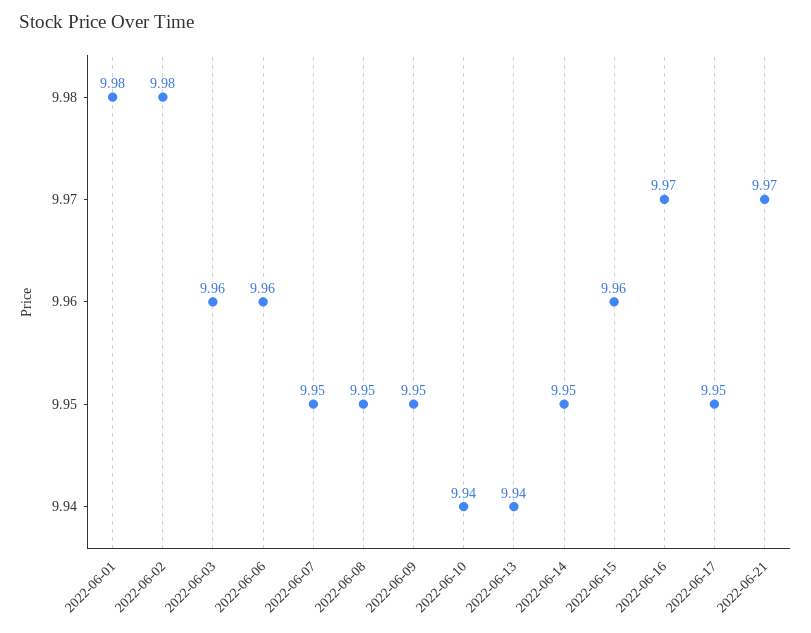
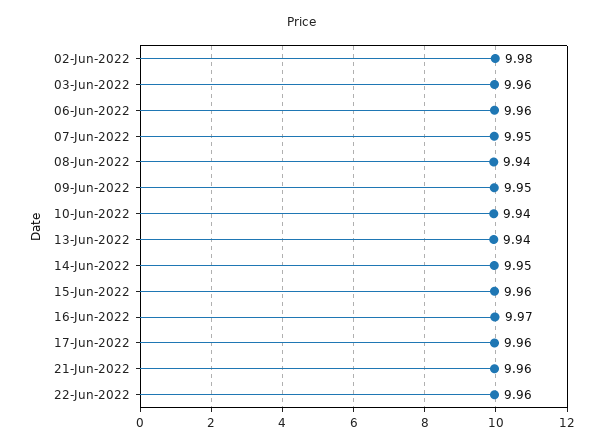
2022-06-01: 9.98 -> none
2022-06-08: 9.95 -> 9.94
2022-06-17: 9.95 -> 9.96
2022-06-21: 9.97 -> 9.96
22-Jun-2022: none -> 9.96

